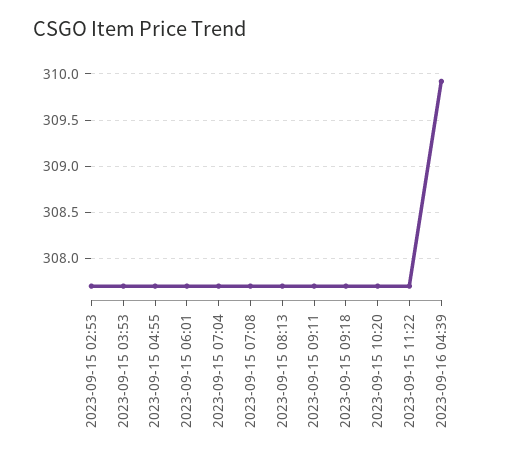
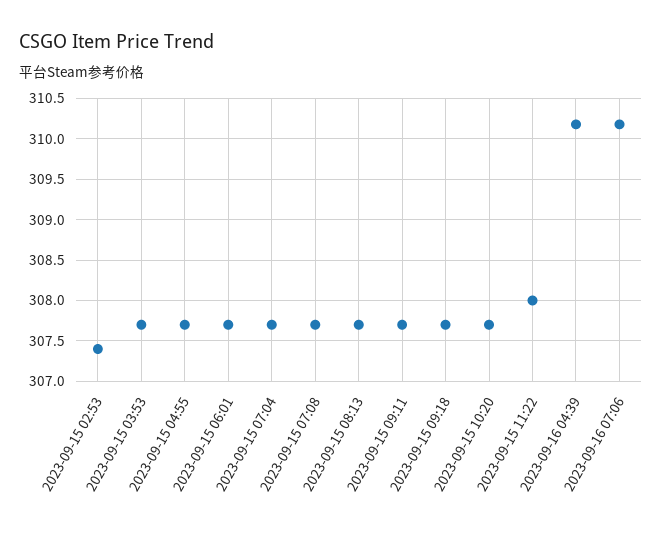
2023-09-15 02:53: 307.7 -> 307.4
2023-09-15 11:22: 307.7 -> 308
2023-09-16 04:39: 309.9 -> 310.2
2023-09-16 07:06: none -> 310.2

